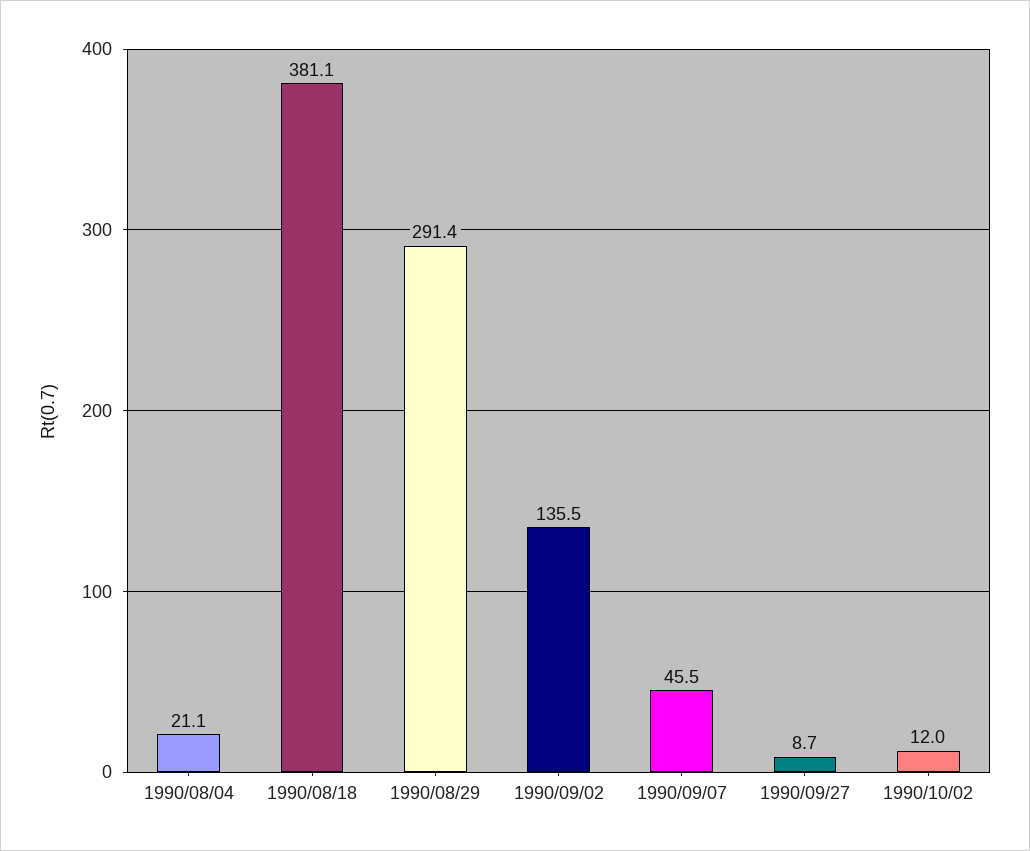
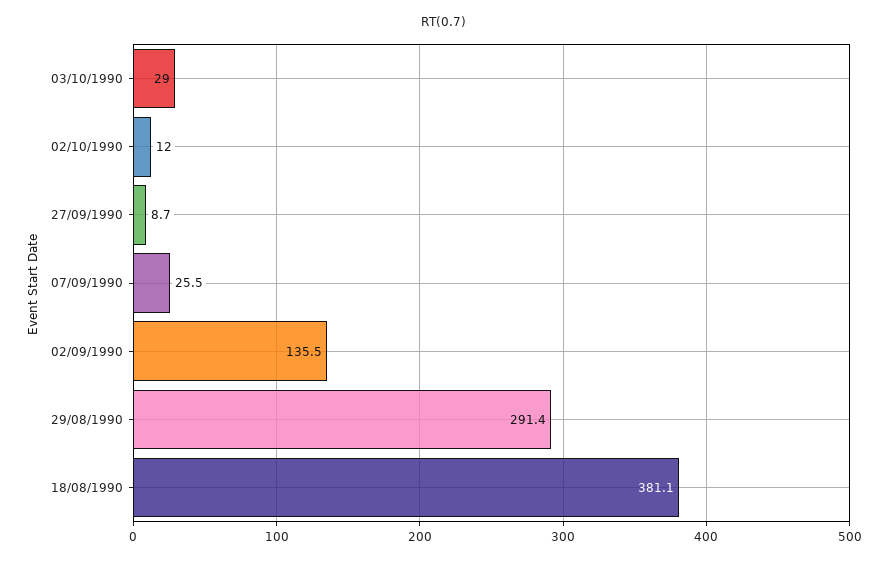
1990/08/04: 21.1 -> none
1990/09/07: 45.5 -> 25.5
03/10/1990: none -> 29

